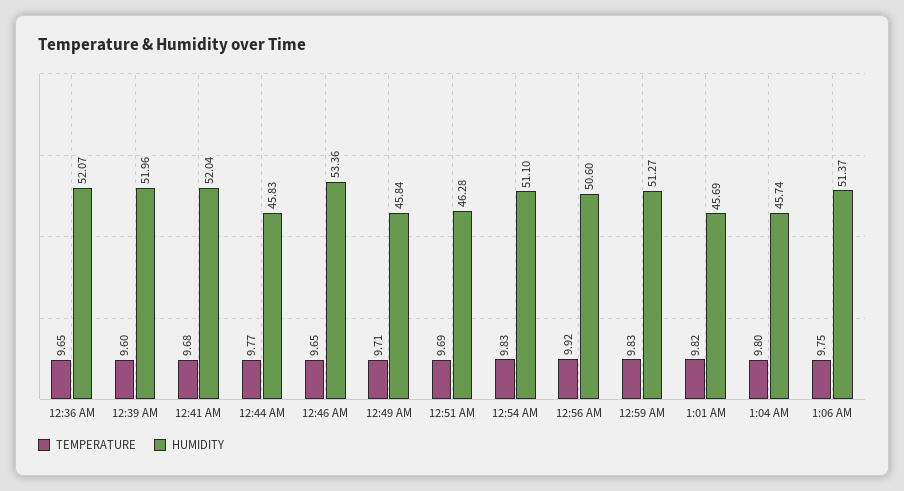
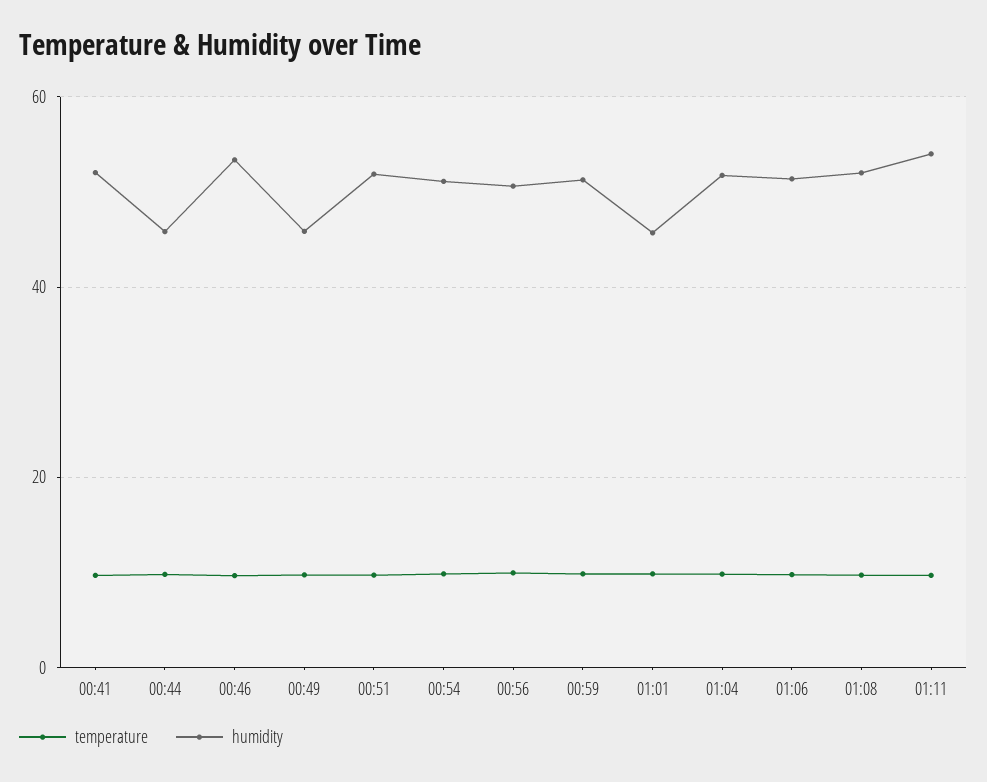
TEMPERATURE, 12:36 AM: 9.65 -> none
HUMIDITY, 12:36 AM: 52.07 -> none
TEMPERATURE, 12:39 AM: 9.6 -> none
HUMIDITY, 12:39 AM: 51.96 -> none
HUMIDITY, 12:51 AM: 46.28 -> 52
HUMIDITY, 1:04 AM: 45.74 -> 52
TEMPERATURE, 01:08: none -> 10
HUMIDITY, 01:08: none -> 52
TEMPERATURE, 01:11: none -> 10
HUMIDITY, 01:11: none -> 54

